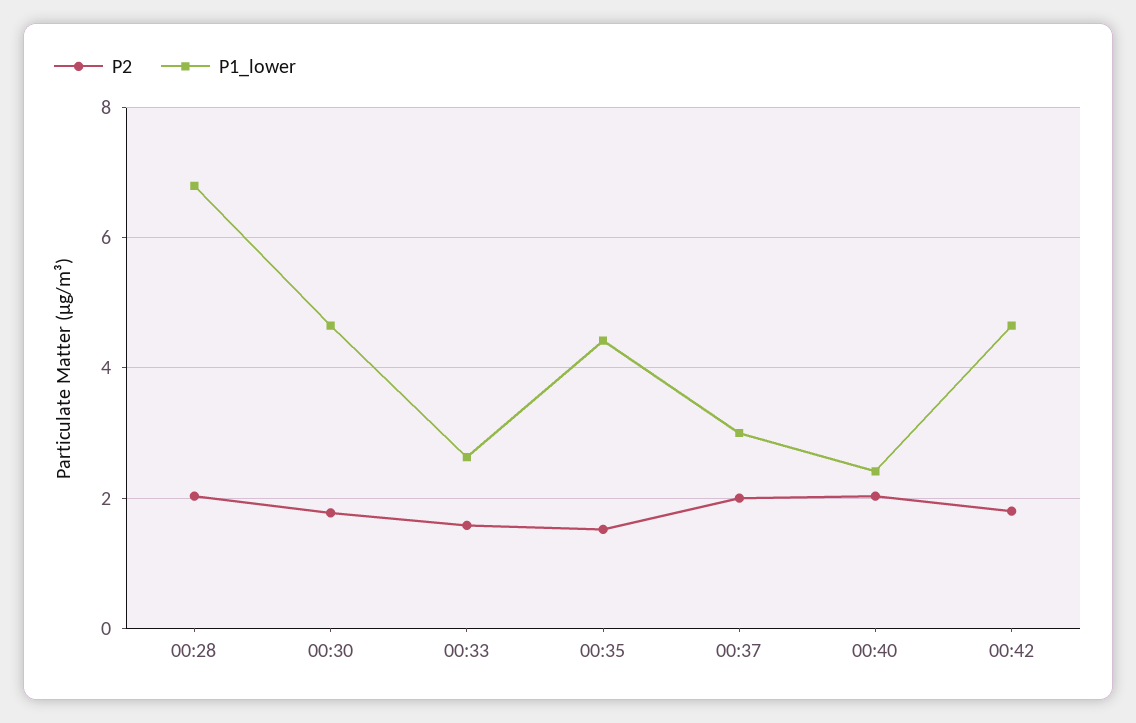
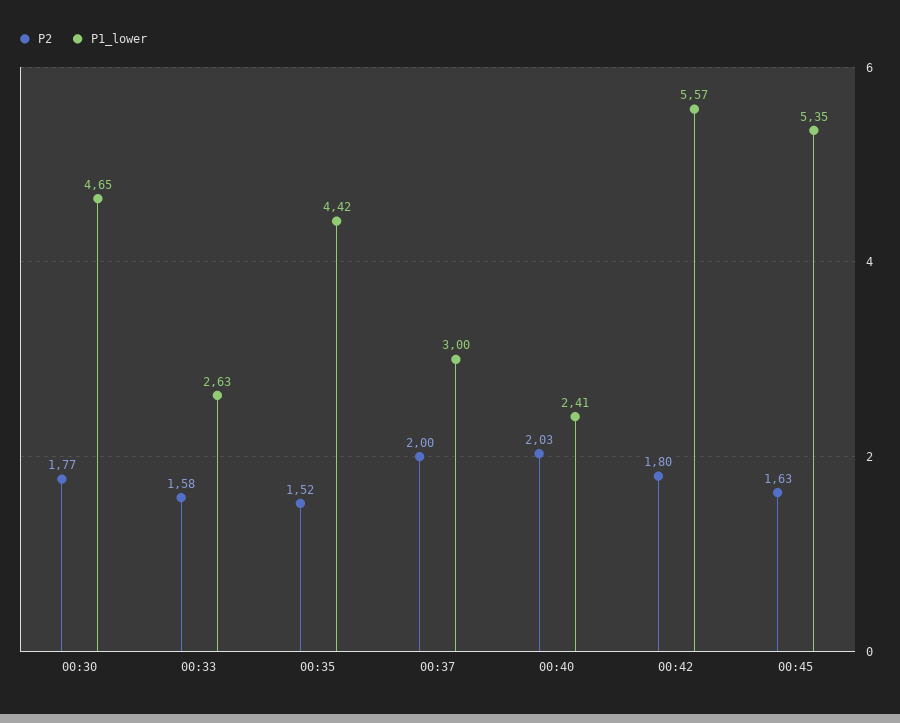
P2, 00:28: 2 -> none
P1_lower, 00:28: 6.8 -> none
P1_lower, 00:42: 4.6 -> 5.57
P2, 00:45: none -> 1.63
P1_lower, 00:45: none -> 5.35

